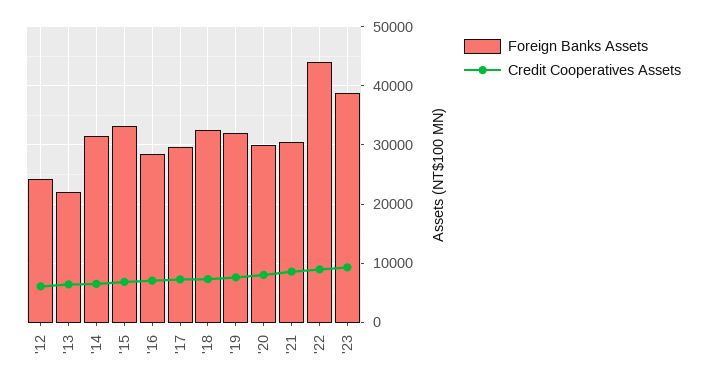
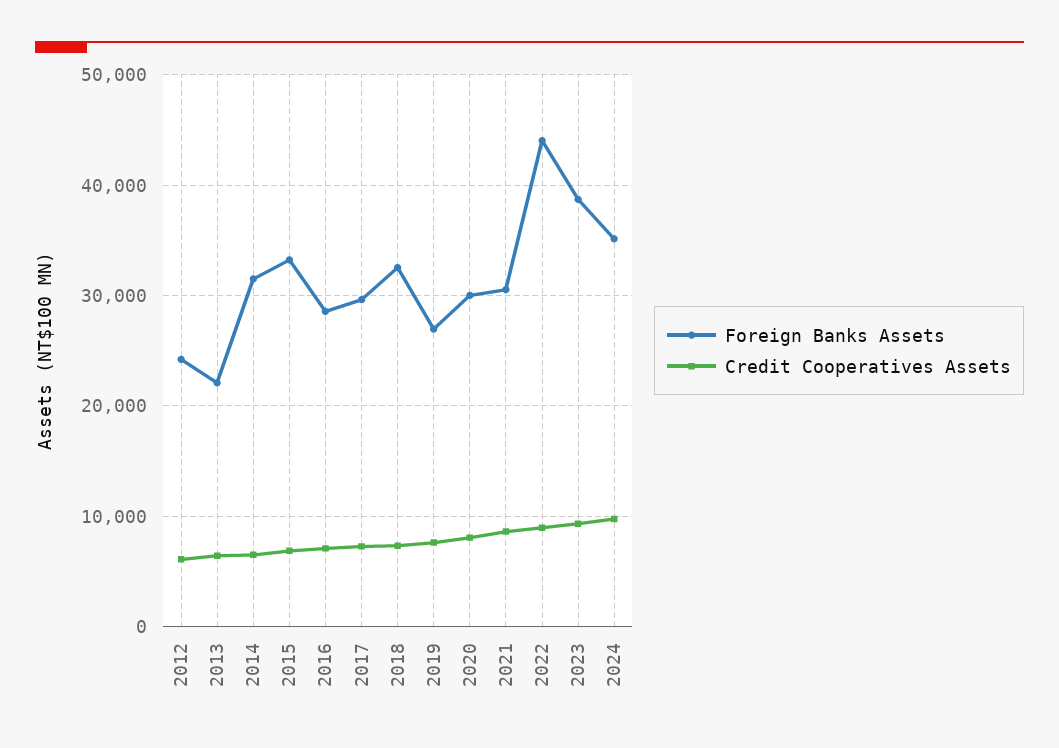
Foreign Banks Assets, '19: 32000 -> 27000
Foreign Banks Assets, 2024: none -> 35000
Credit Cooperatives Assets, 2024: none -> 10000

